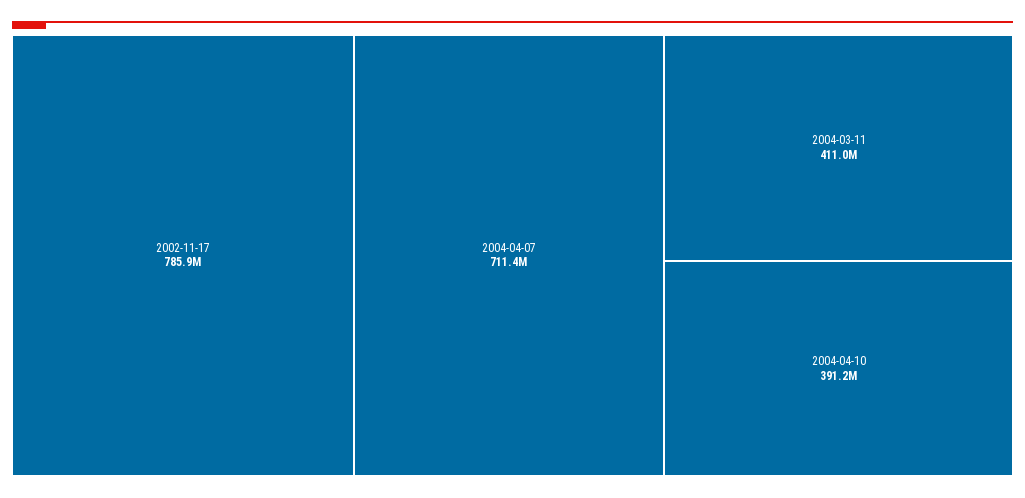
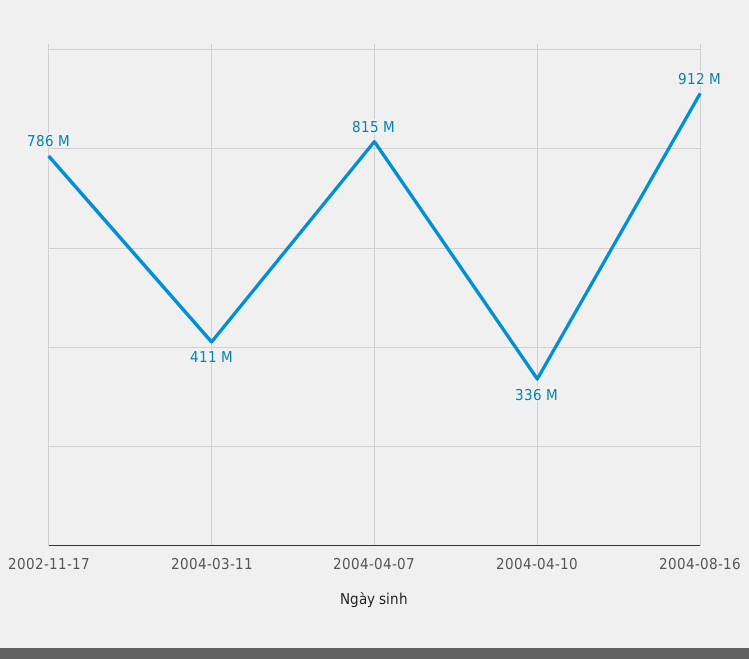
2004-04-07: 711400000 -> 815000000
2004-04-10: 391200000 -> 336000000
2004-08-16: none -> 912000000

